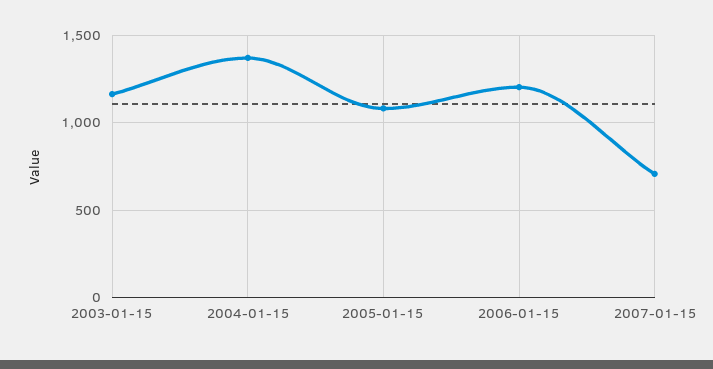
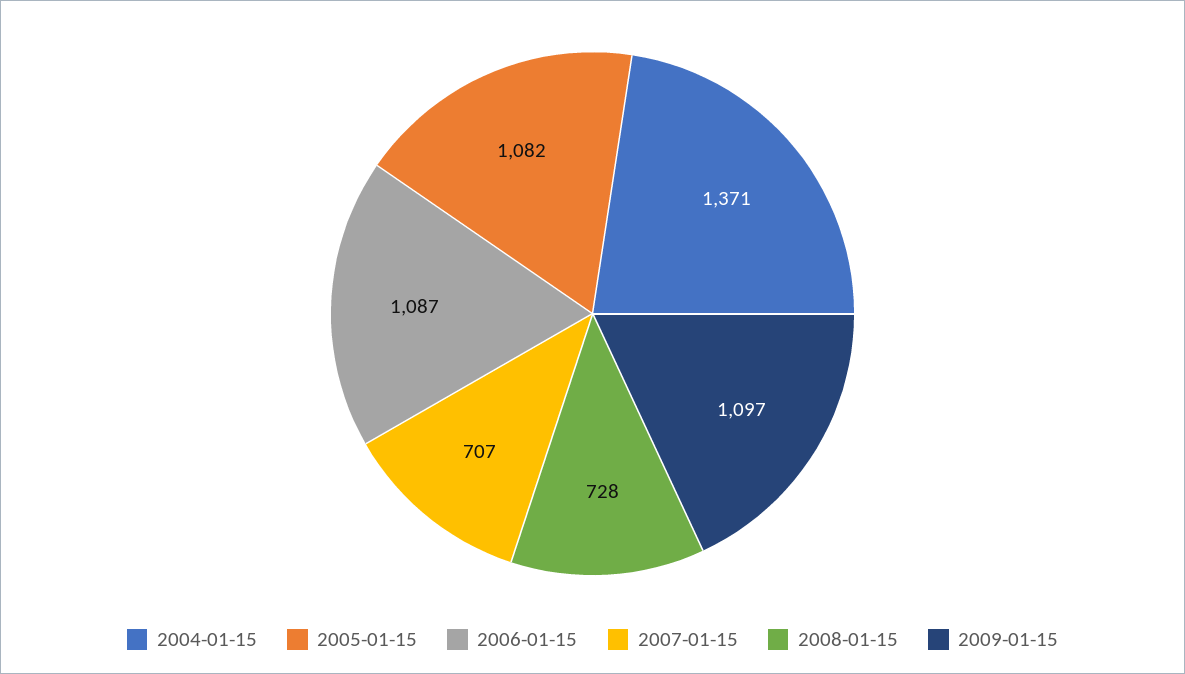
2003-01-15: 1150 -> none
2006-01-15: 1200 -> 1087
2008-01-15: none -> 728
2009-01-15: none -> 1097

